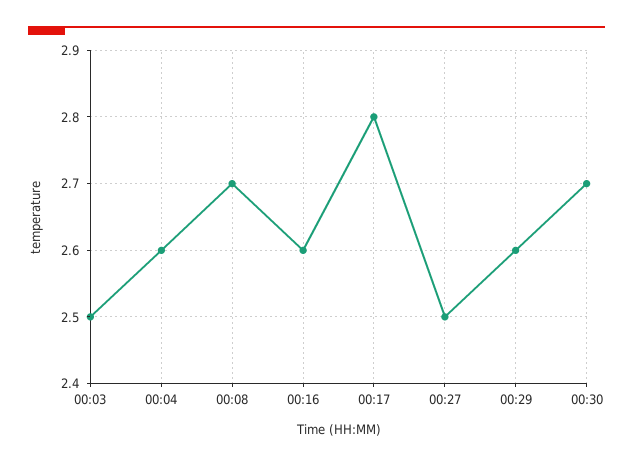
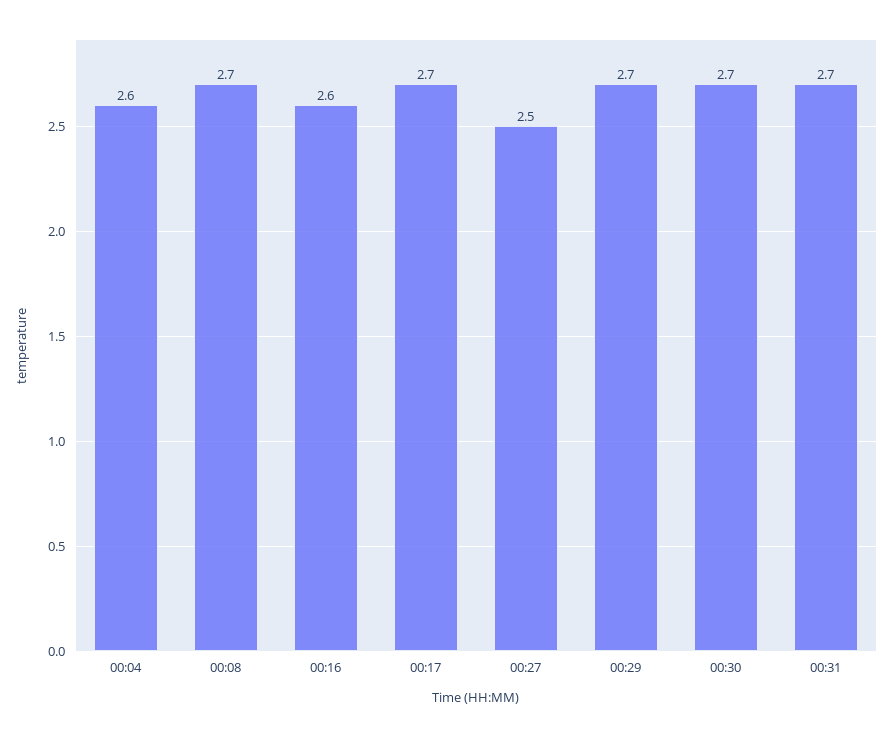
00:03: 2.5 -> none
00:17: 2.8 -> 2.7
00:29: 2.6 -> 2.7
00:31: none -> 2.7

